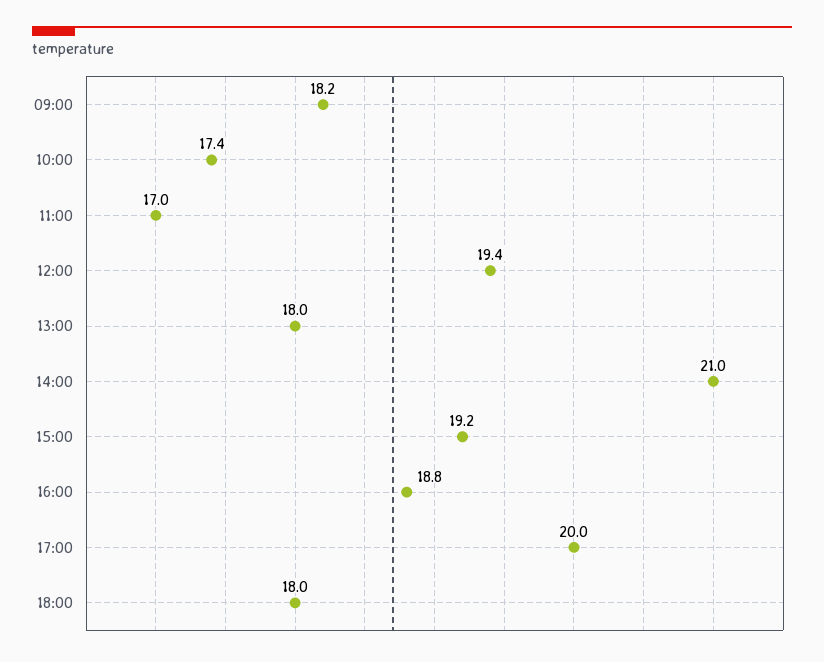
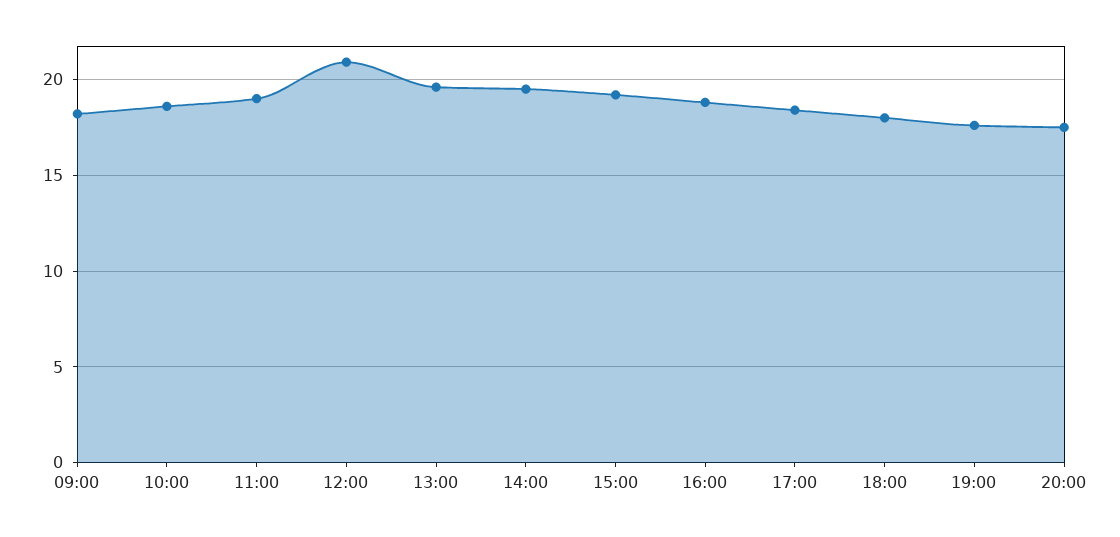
10:00: 17.4 -> 18.5
11:00: 17 -> 19
12:00: 19.4 -> 21
13:00: 18 -> 19.5
14:00: 21 -> 19.5
17:00: 20 -> 18.5
19:00: none -> 17.5
20:00: none -> 17.5

